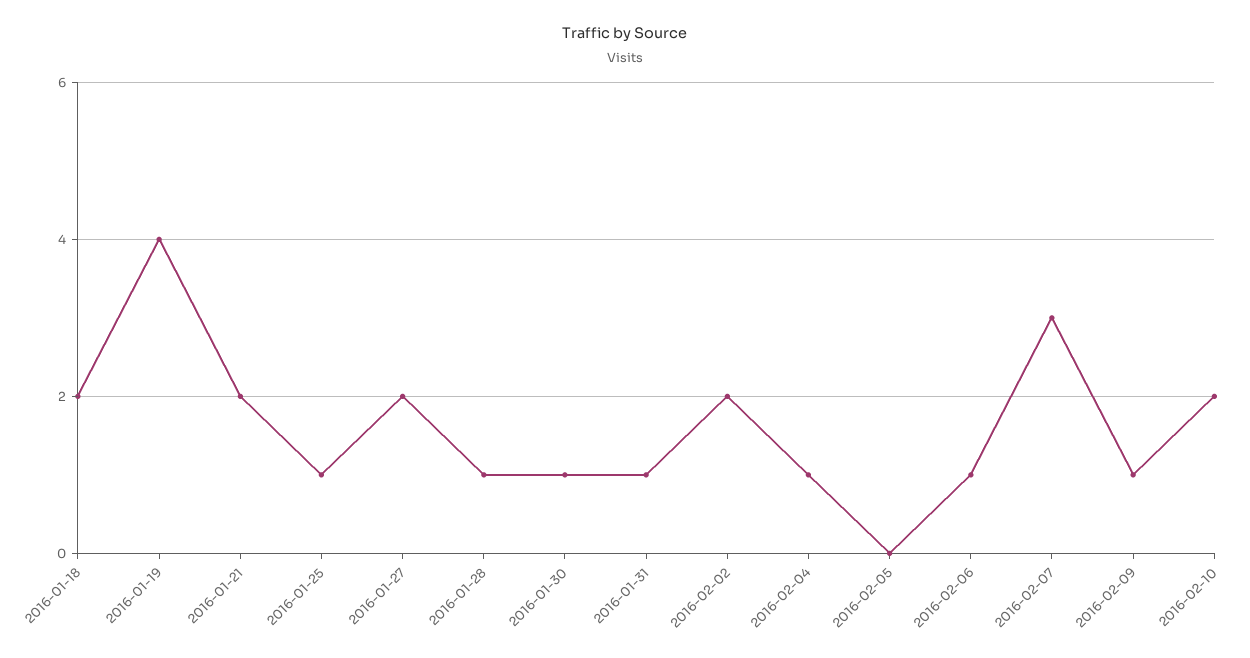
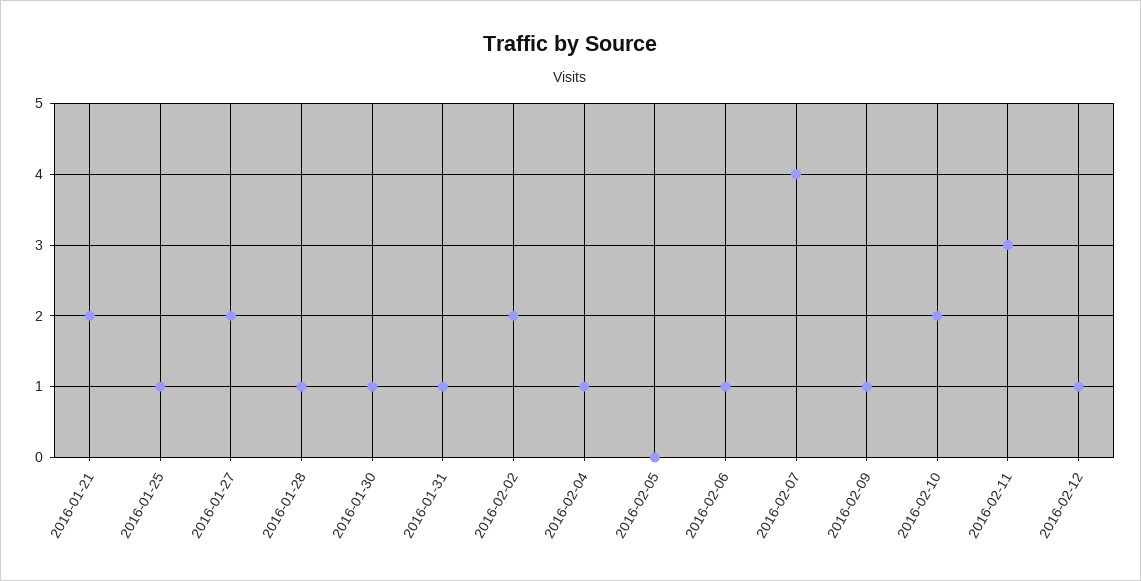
2016-01-18: 2 -> none
2016-01-19: 4 -> none
2016-02-07: 3 -> 4
2016-02-11: none -> 3
2016-02-12: none -> 1

